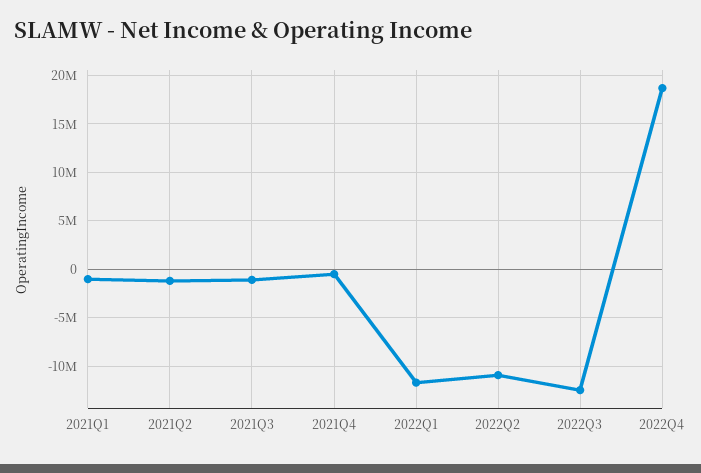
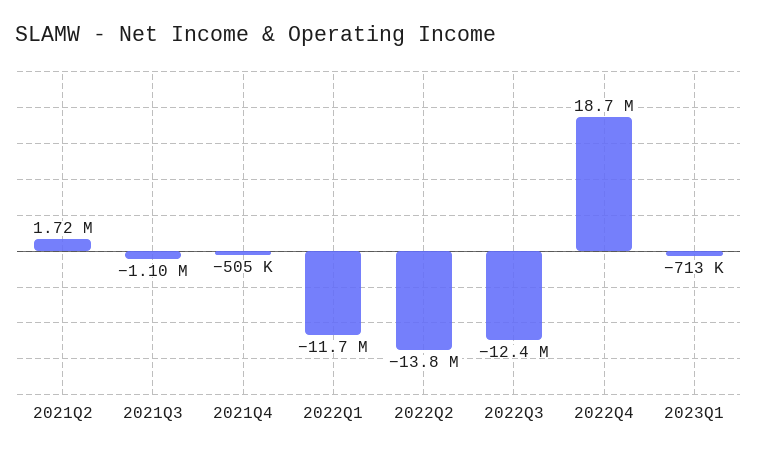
2021Q1: -1000000 -> none
2021Q2: -1000000 -> 1720000
2022Q2: -11000000 -> -13800000
2023Q1: none -> -713000

